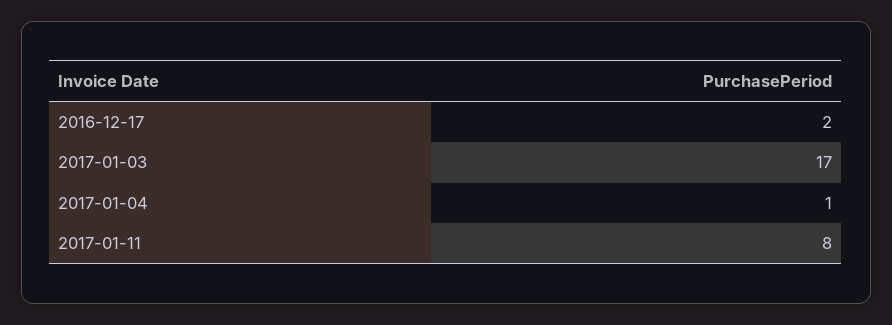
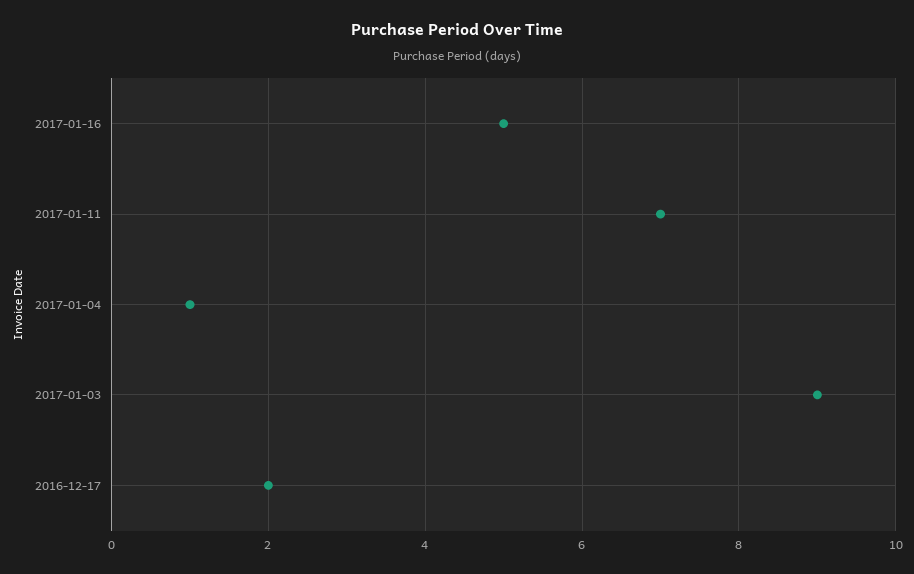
2017-01-03: 17 -> 9
2017-01-11: 8 -> 7
2017-01-16: none -> 5

